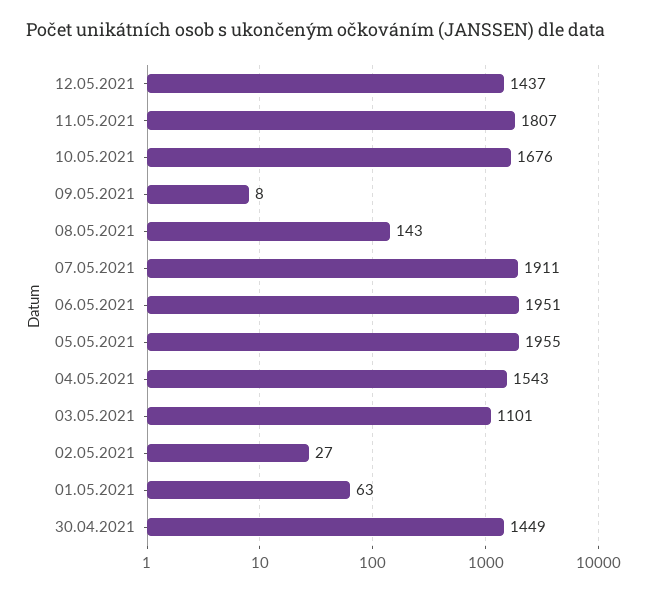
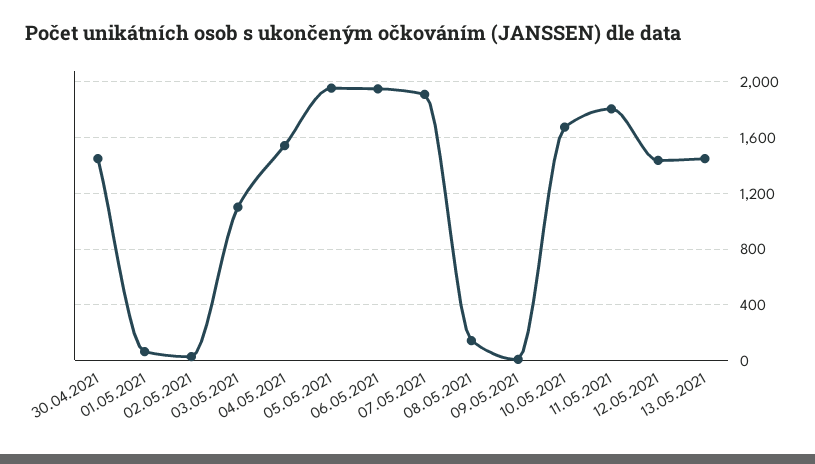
13.05.2021: none -> 1450

